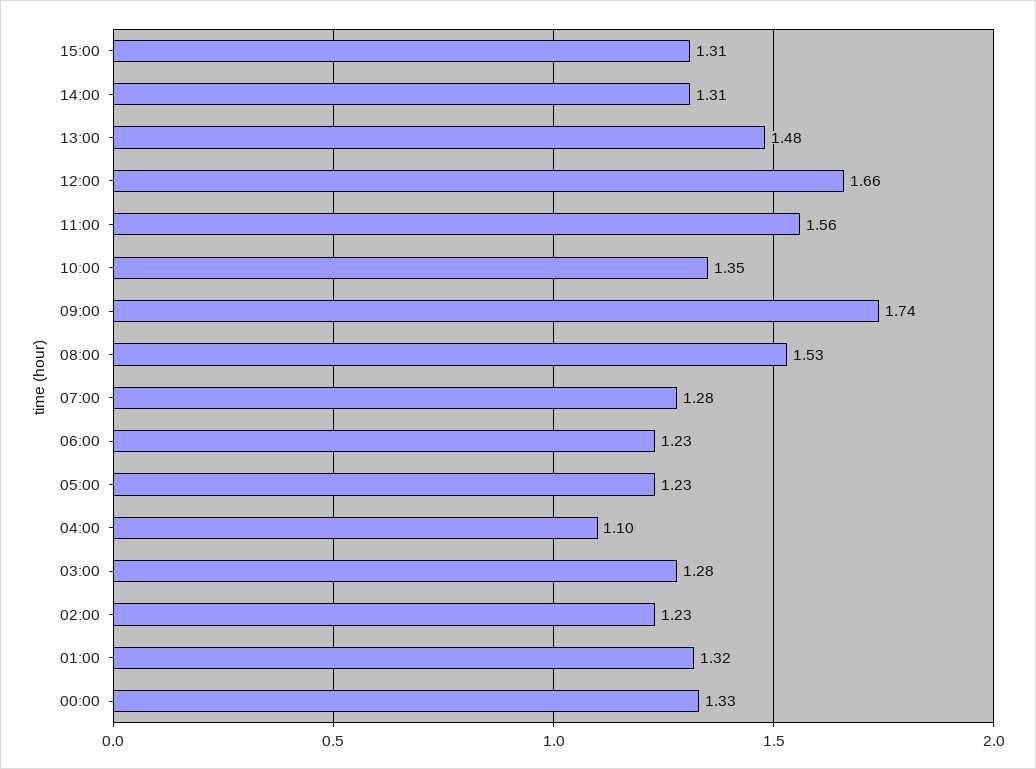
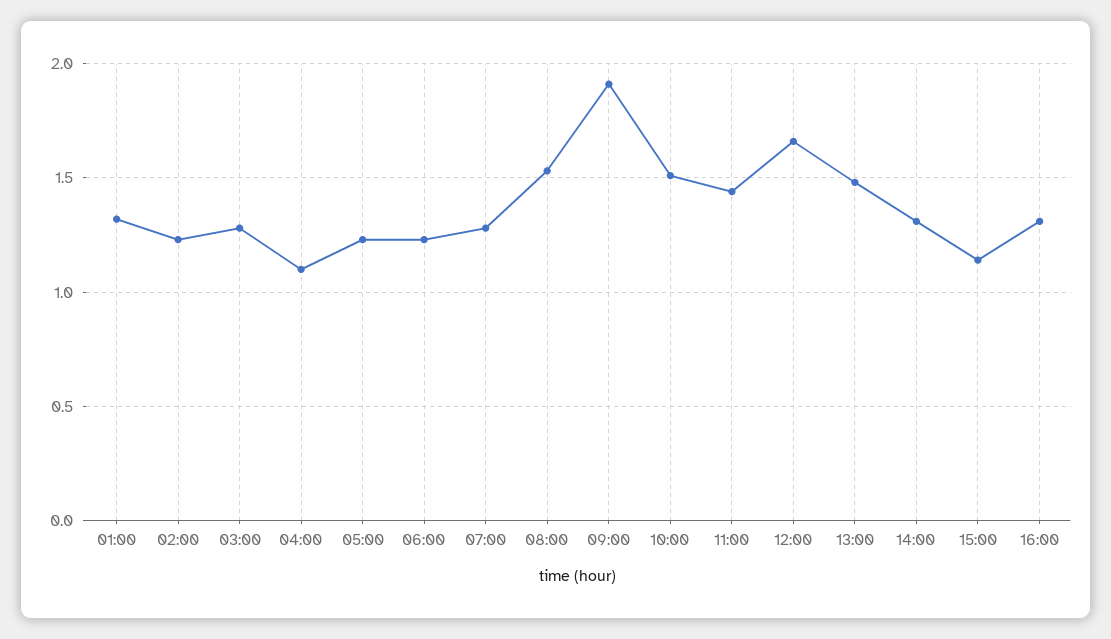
15:00: 1.31 -> 1.15
11:00: 1.56 -> 1.45
10:00: 1.35 -> 1.5
09:00: 1.74 -> 1.9
00:00: 1.33 -> none
16:00: none -> 1.3

